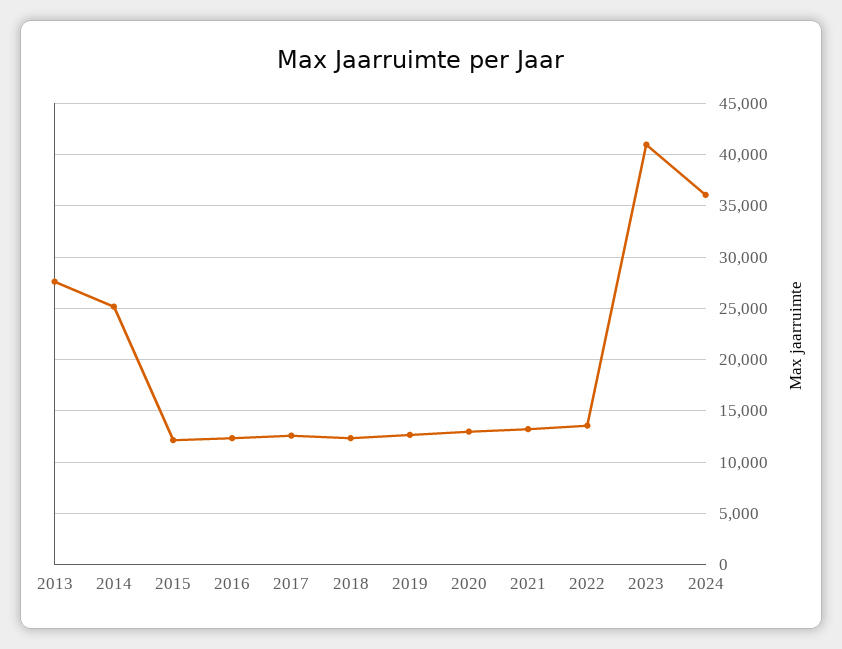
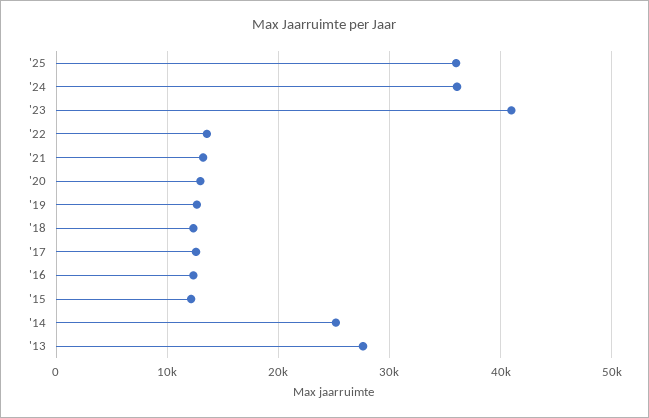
'25: none -> 36000

